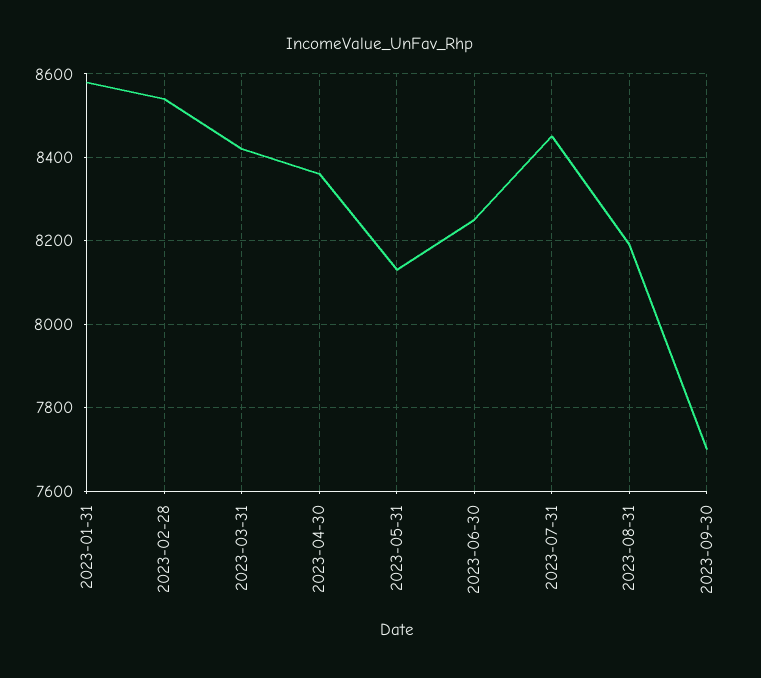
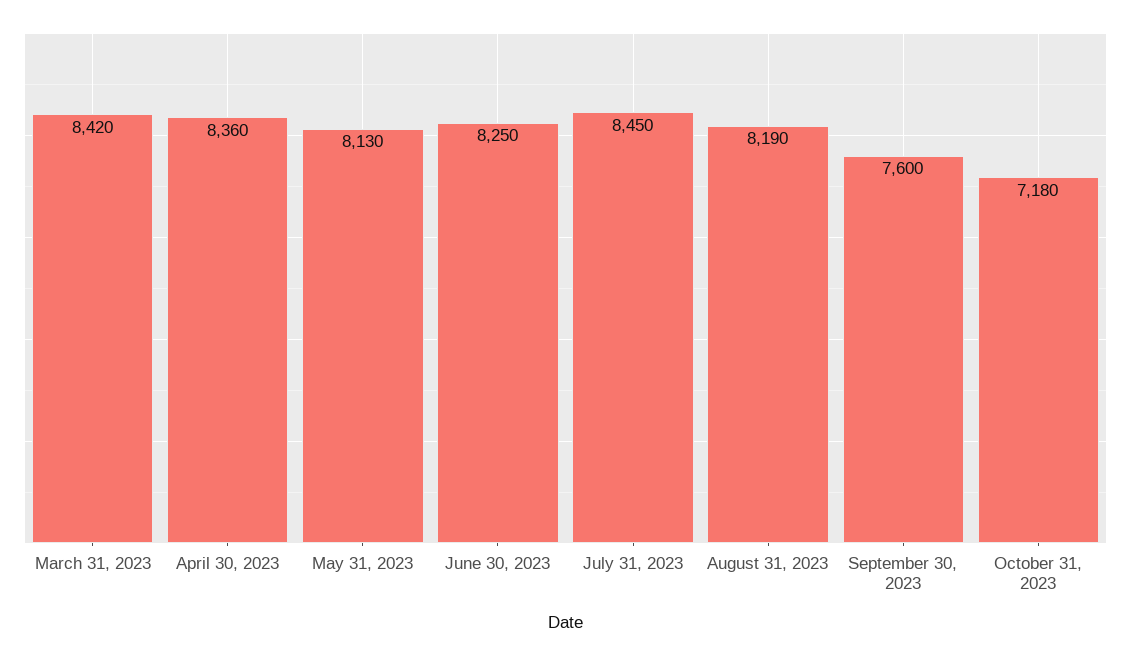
2023-01-31: 8580 -> none
2023-02-28: 8540 -> none
2023-09-30: 7700 -> 7600
October 31, 2023: none -> 7180

